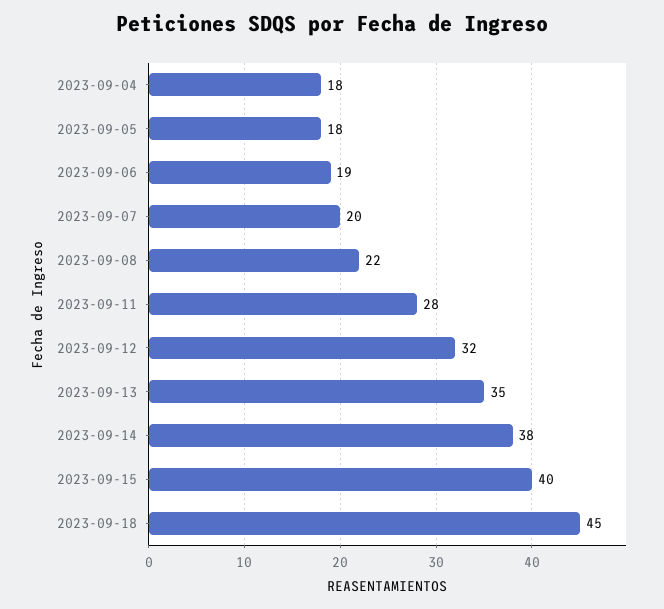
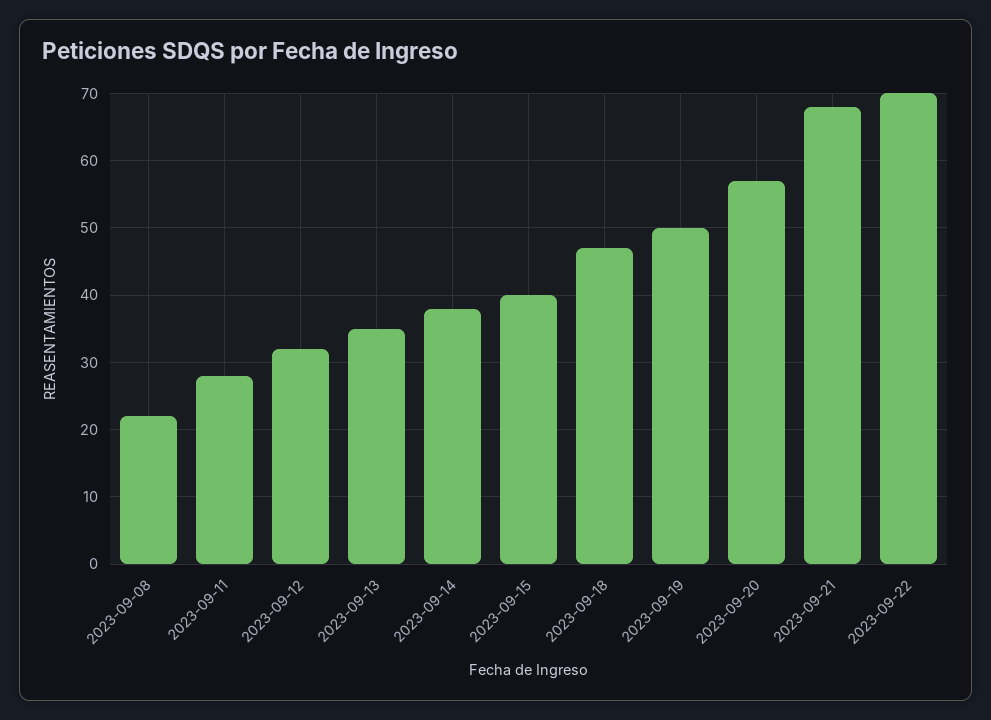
2023-09-04: 18 -> none
2023-09-05: 18 -> none
2023-09-06: 19 -> none
2023-09-07: 20 -> none
2023-09-18: 45 -> 47
2023-09-19: none -> 50
2023-09-20: none -> 57
2023-09-21: none -> 68
2023-09-22: none -> 70

